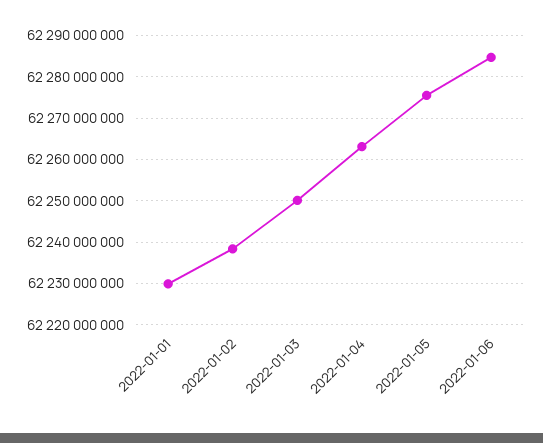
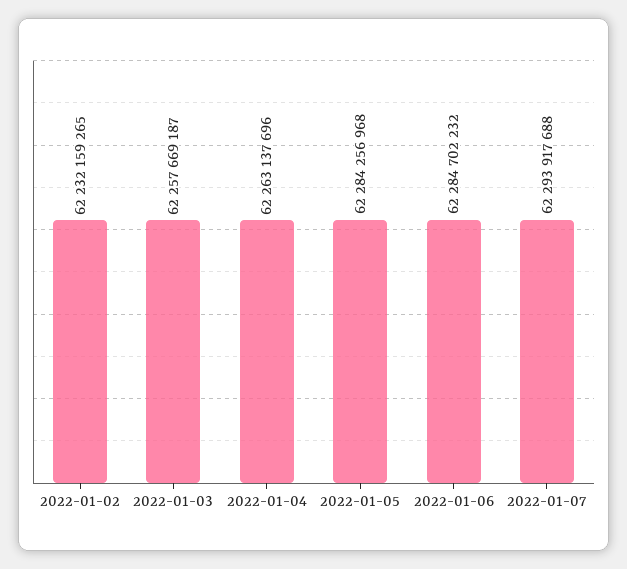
2022-01-01: 62230000000 -> none
2022-01-02: 62238000000 -> 62232159265
2022-01-03: 62250000000 -> 62257669187
2022-01-05: 62276000000 -> 62284256968
2022-01-07: none -> 62293917688

